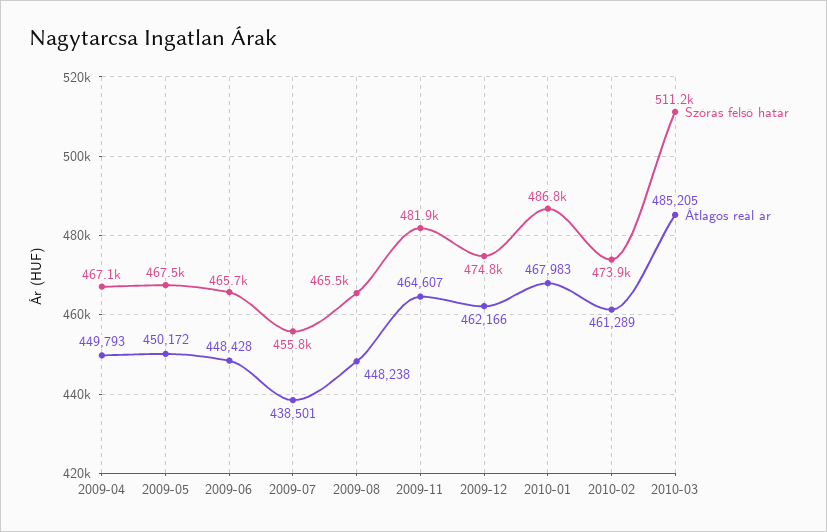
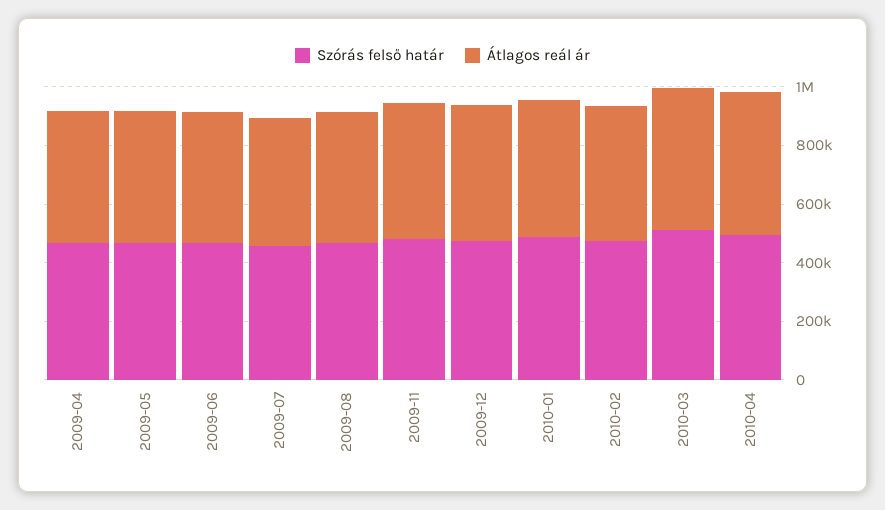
Szórás felső határ, 2010-04: none -> 500000
Átlagos reál ár, 2010-04: none -> 500000

